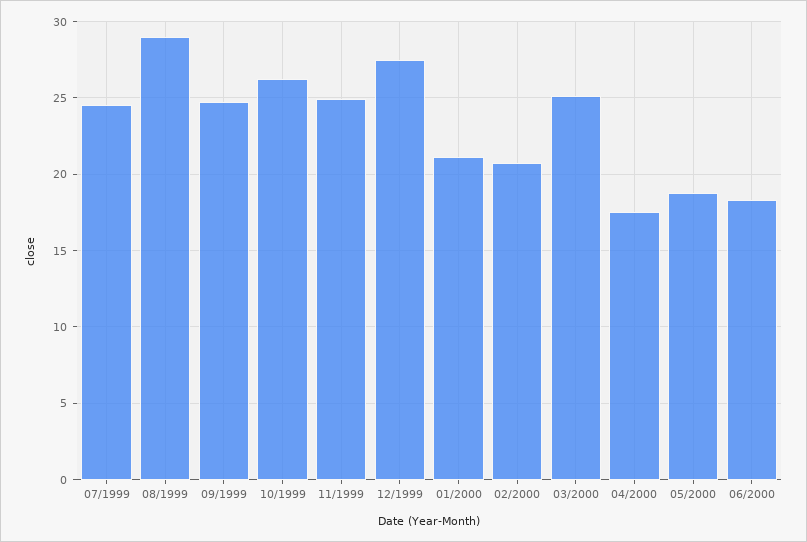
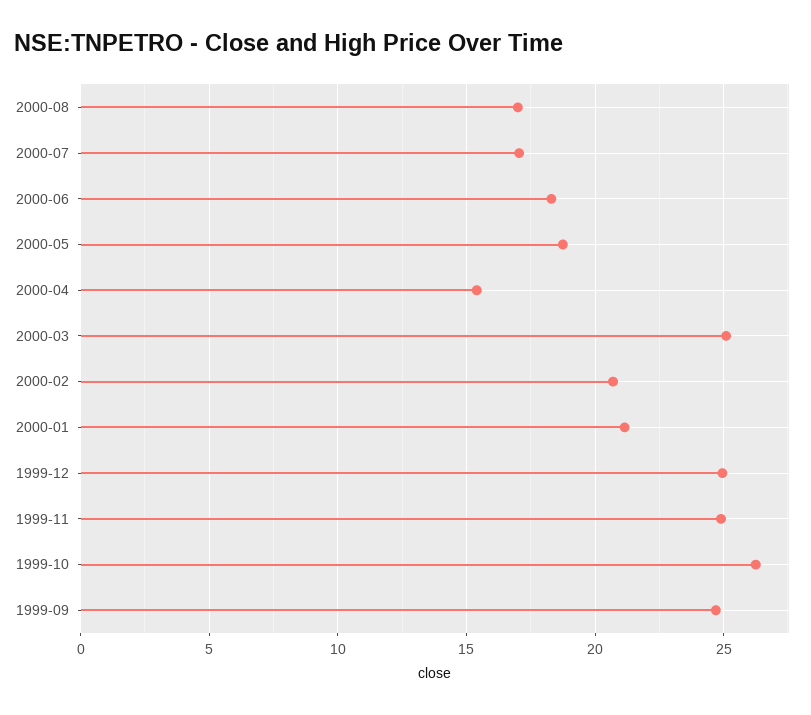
07/1999: 24.5 -> none
08/1999: 29 -> none
12/1999: 27.5 -> 25
04/2000: 17.5 -> 15.5
2000-08: none -> 17
2000-07: none -> 17

